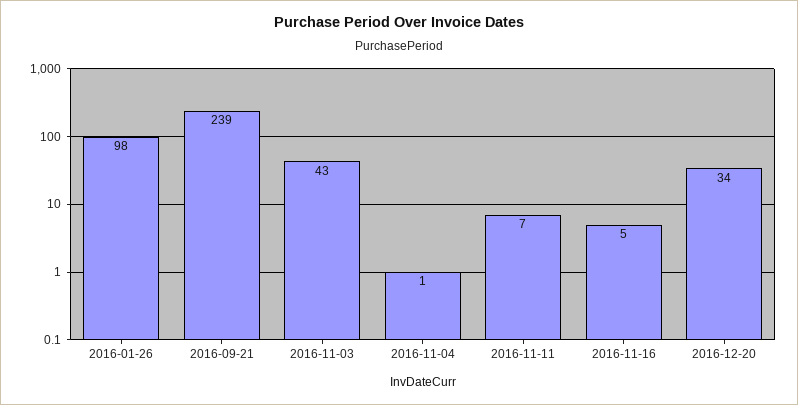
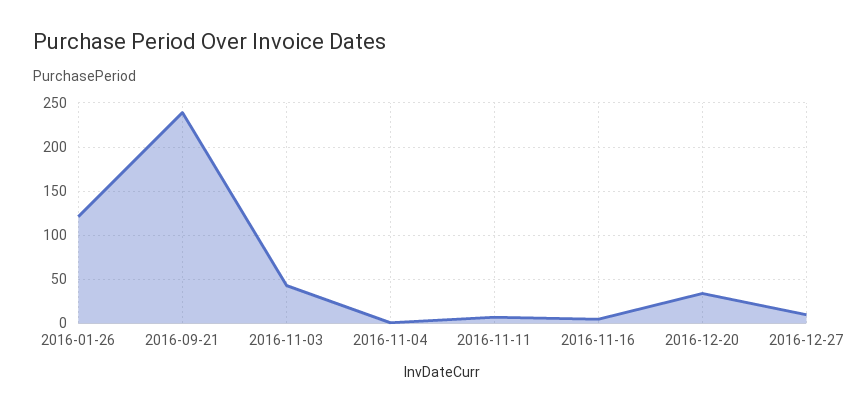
2016-01-26: 98 -> 120
2016-12-27: none -> 10

